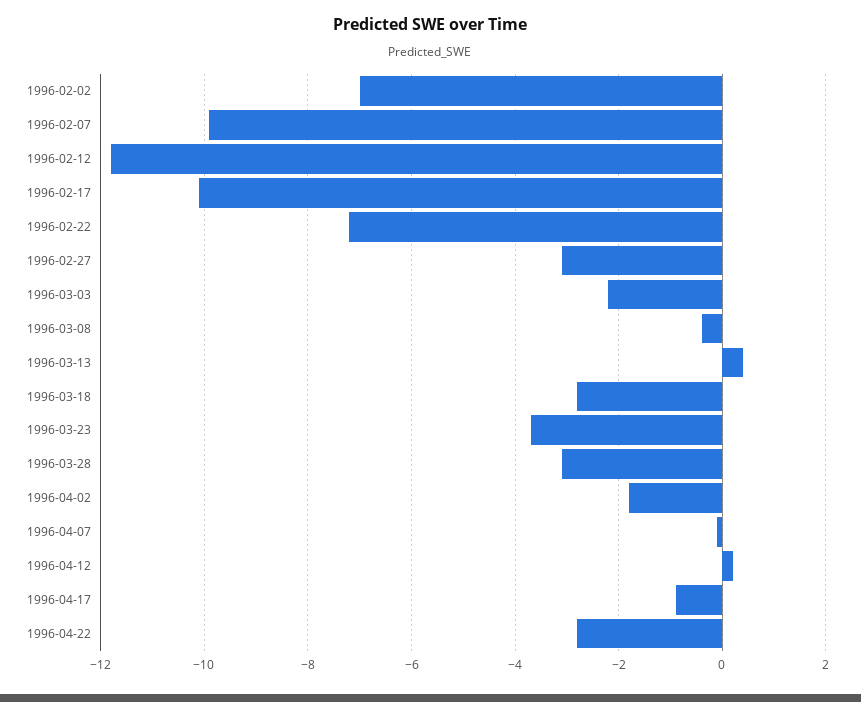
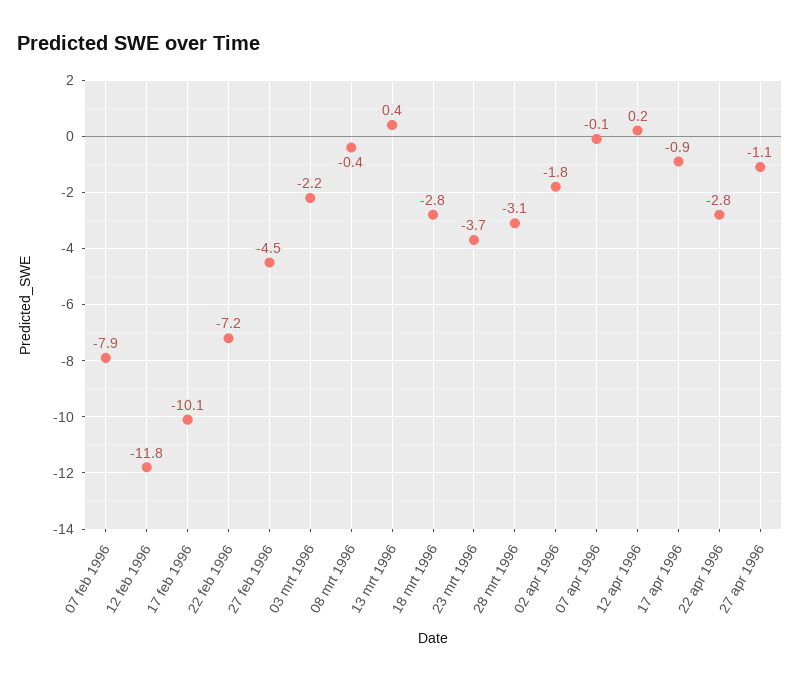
1996-02-02: -7 -> none
1996-02-07: -10 -> -7.9
1996-02-27: -3 -> -4.5
27 apr 1996: none -> -1.1

